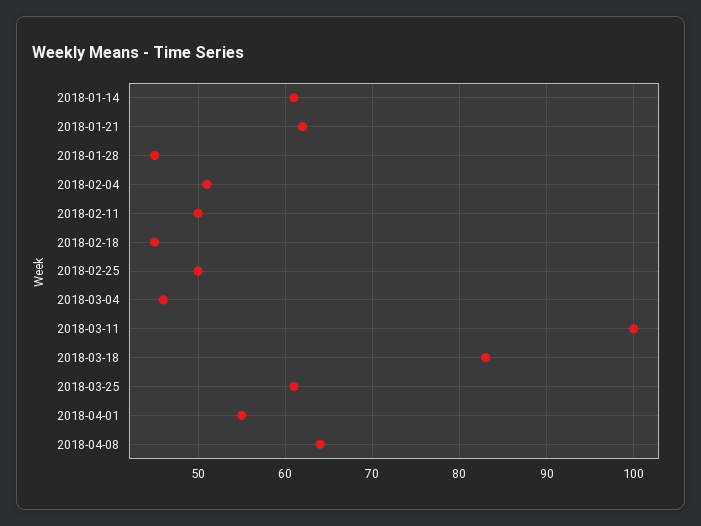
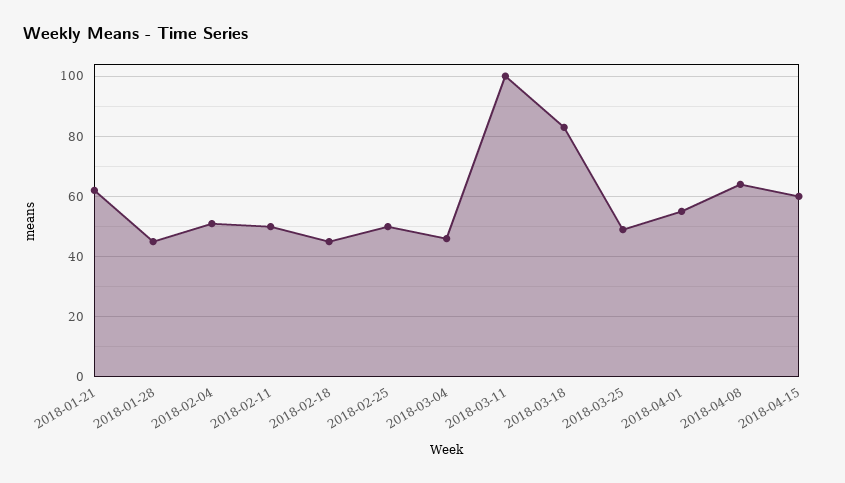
2018-01-14: 61 -> none
2018-03-25: 61 -> 50
2018-04-15: none -> 60

